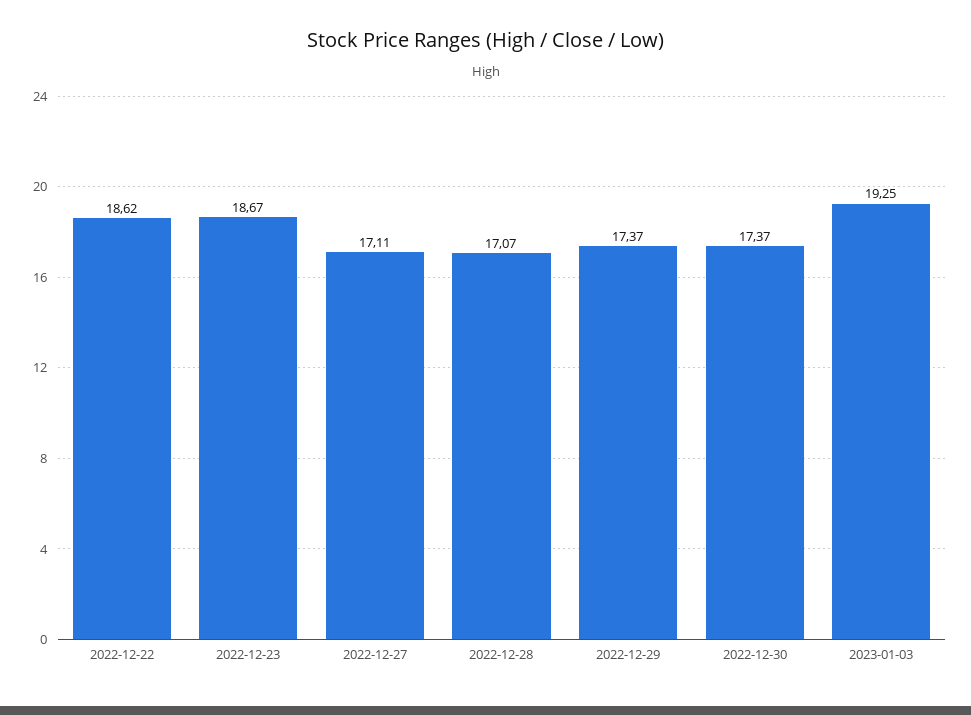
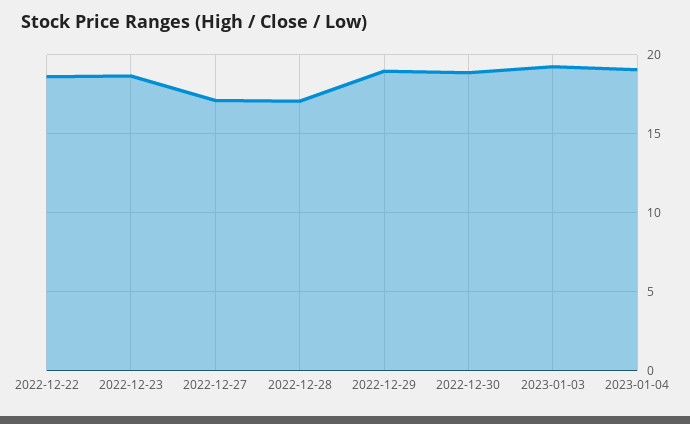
2022-12-29: 17.37 -> 19
2022-12-30: 17.37 -> 19
2023-01-04: none -> 19

